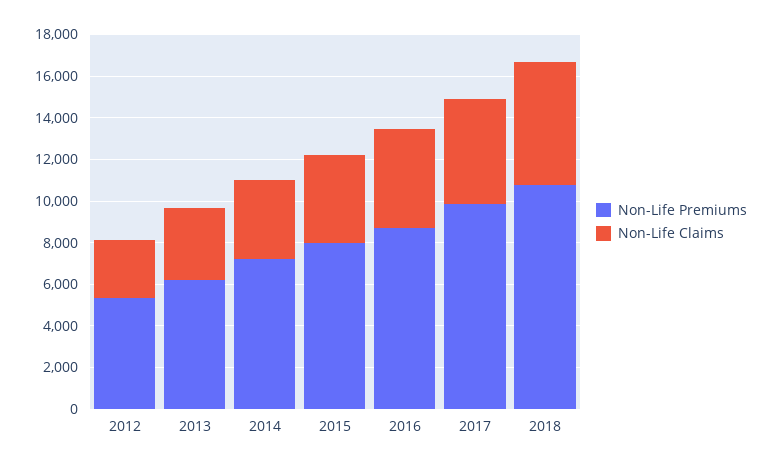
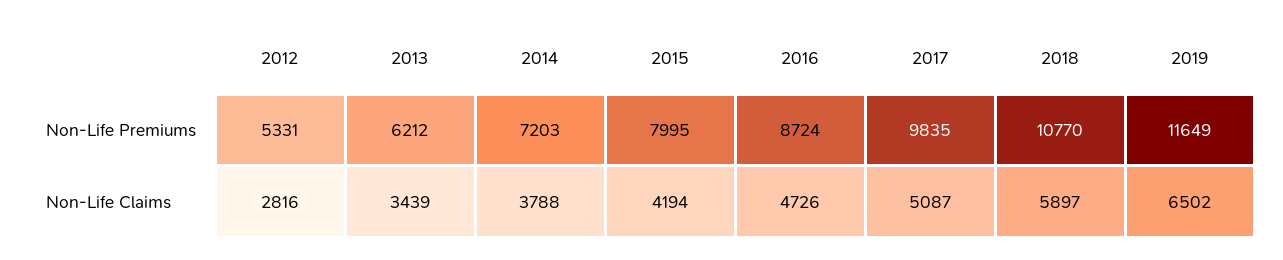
Non-Life Premiums, 2019: none -> 11649
Non-Life Claims, 2019: none -> 6502

